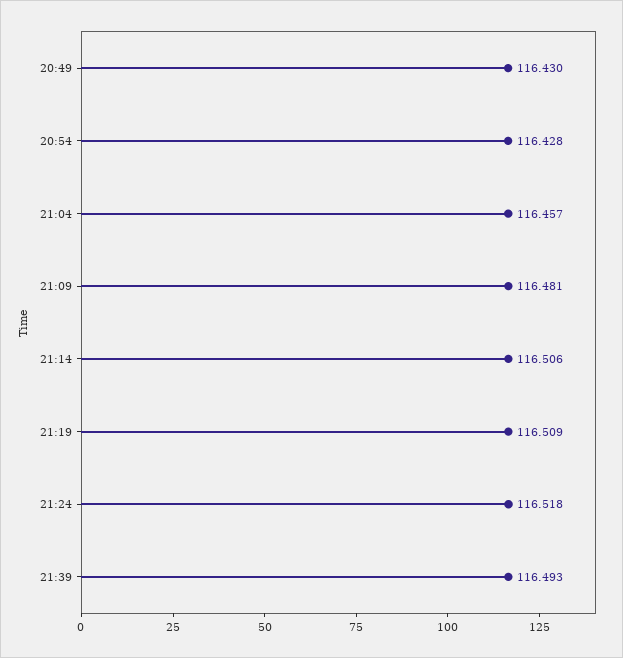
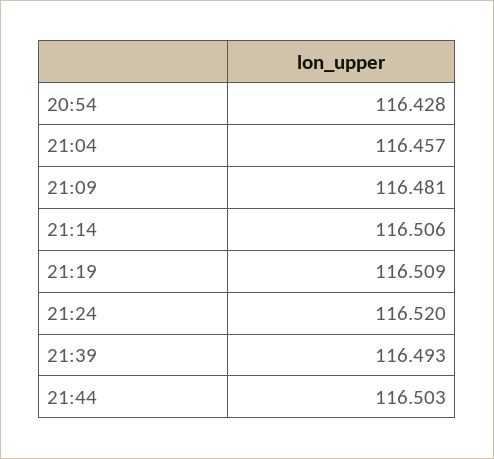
20:49: 116.43 -> none
21:24: 116.518 -> 116.52
21:44: none -> 116.503

